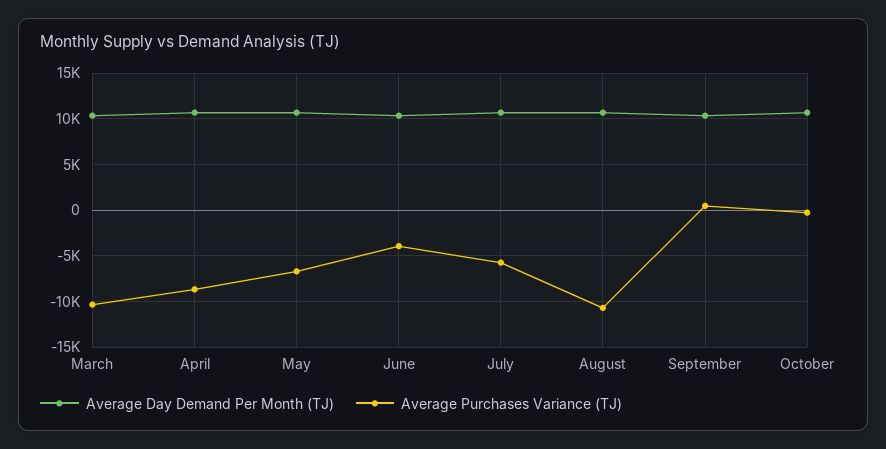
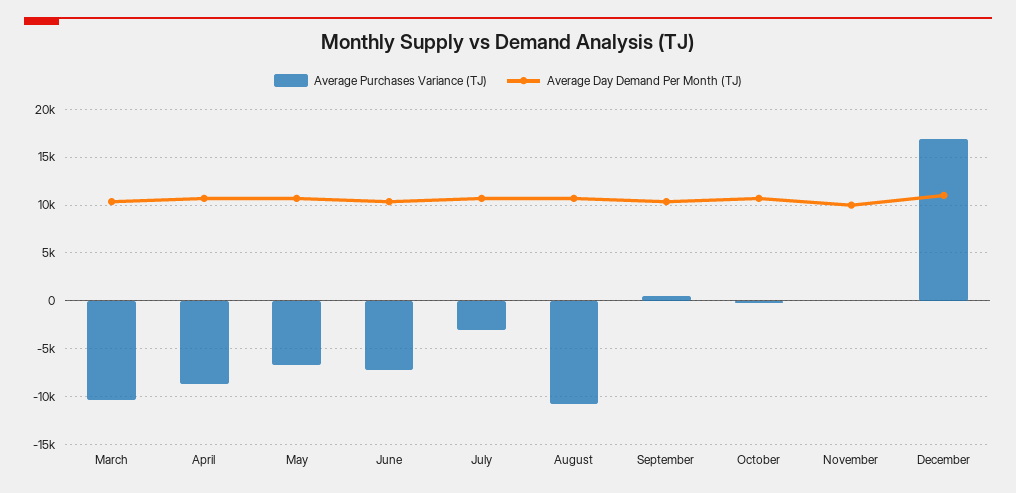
Average Purchases Variance (TJ), June: -4000 -> -7000
Average Purchases Variance (TJ), July: -6000 -> -3000
Average Purchases Variance (TJ), November: none -> 0
Average Day Demand Per Month (TJ), November: none -> 10000
Average Purchases Variance (TJ), December: none -> 17000
Average Day Demand Per Month (TJ), December: none -> 11000

